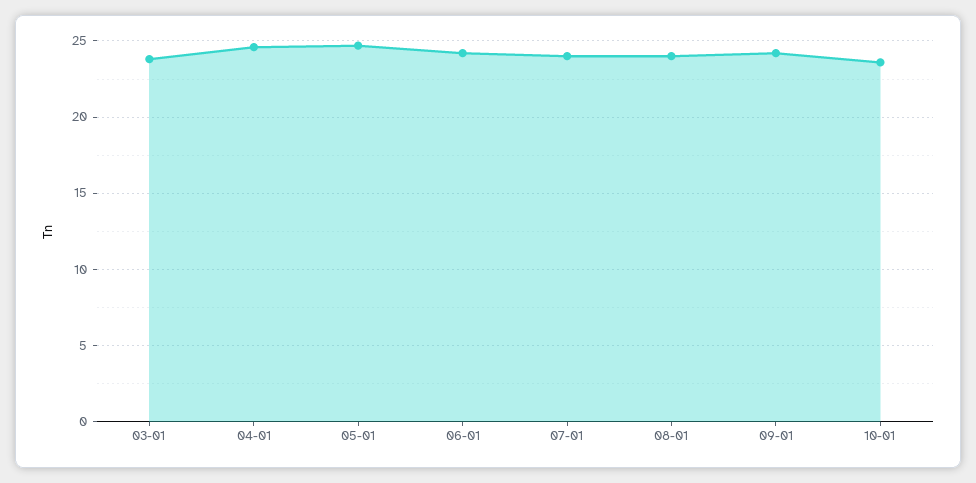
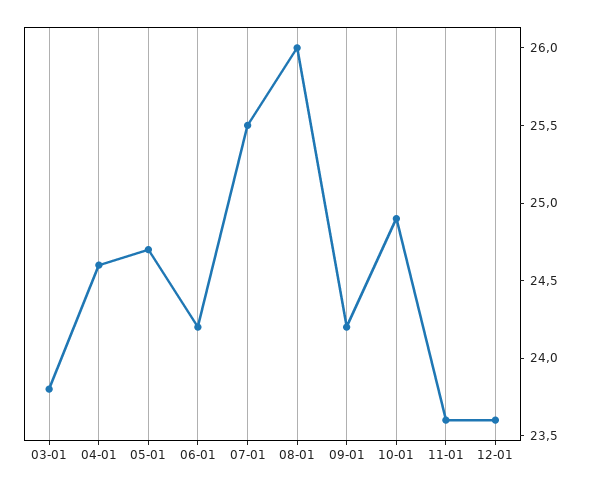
07-01: 24 -> 25.5
08-01: 24 -> 26
10-01: 23.5 -> 24.9
11-01: none -> 23.6
12-01: none -> 23.6

